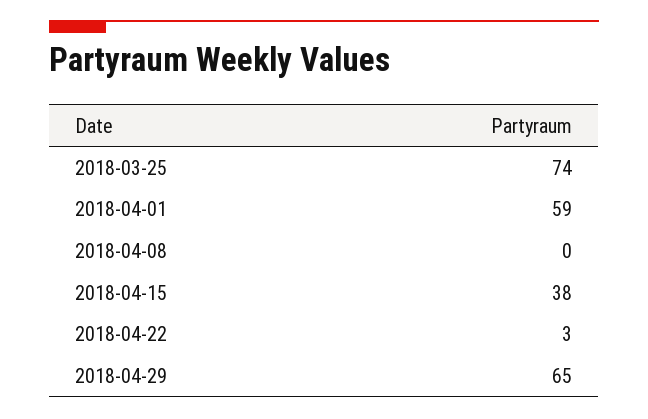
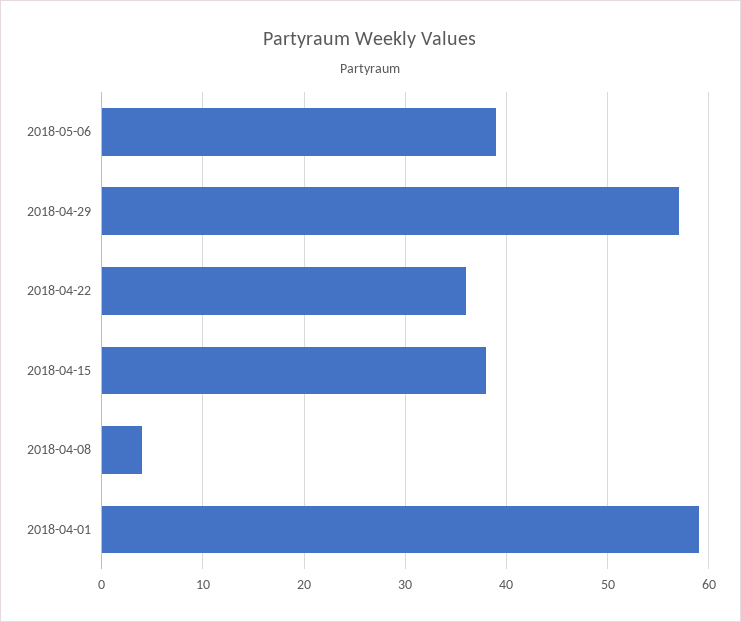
2018-03-25: 74 -> none
2018-04-08: 0 -> 4
2018-04-22: 3 -> 36
2018-04-29: 65 -> 57
2018-05-06: none -> 39

